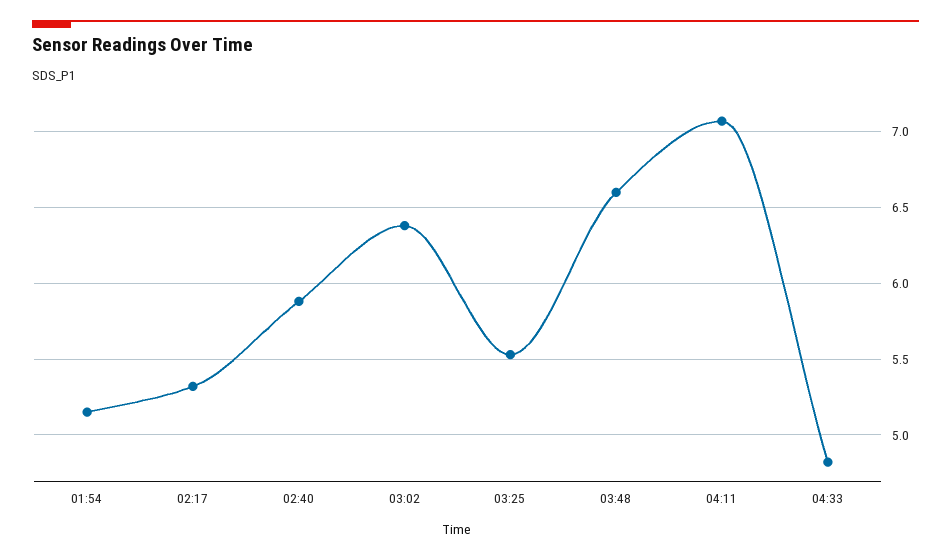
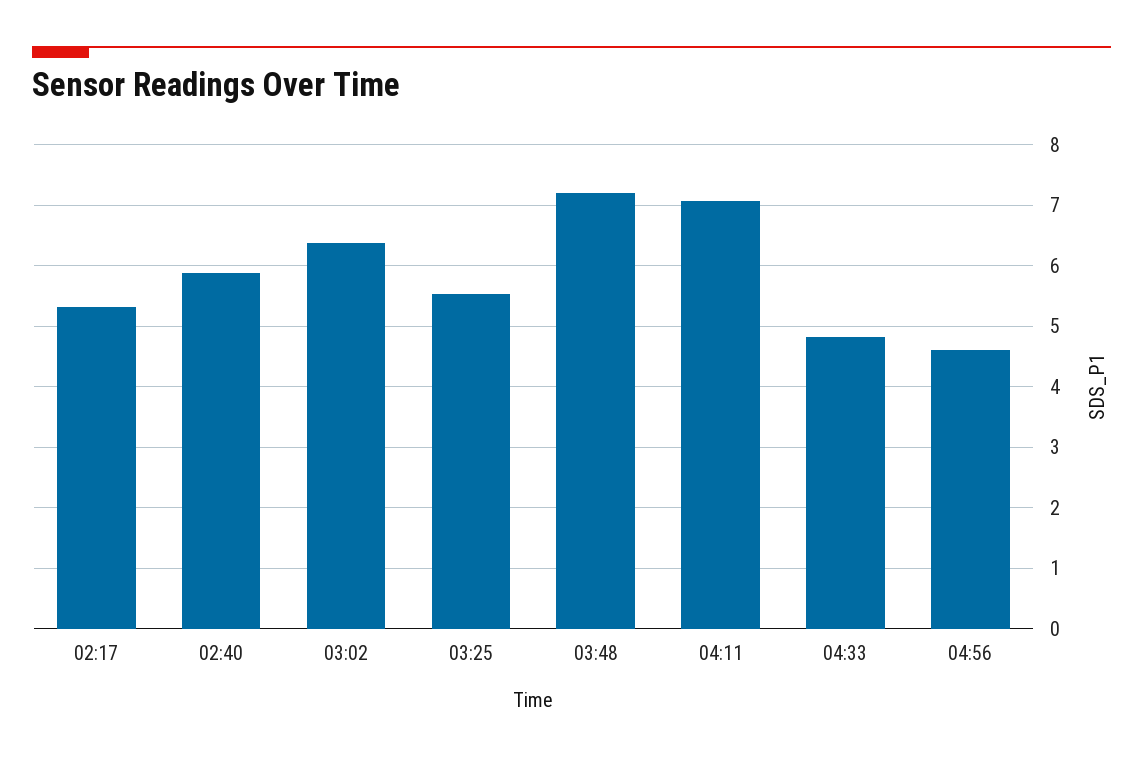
01:54: 5.15 -> none
03:48: 6.6 -> 7.2
04:56: none -> 4.6

